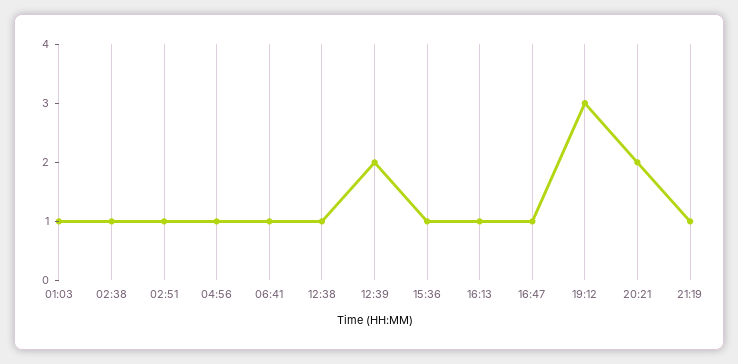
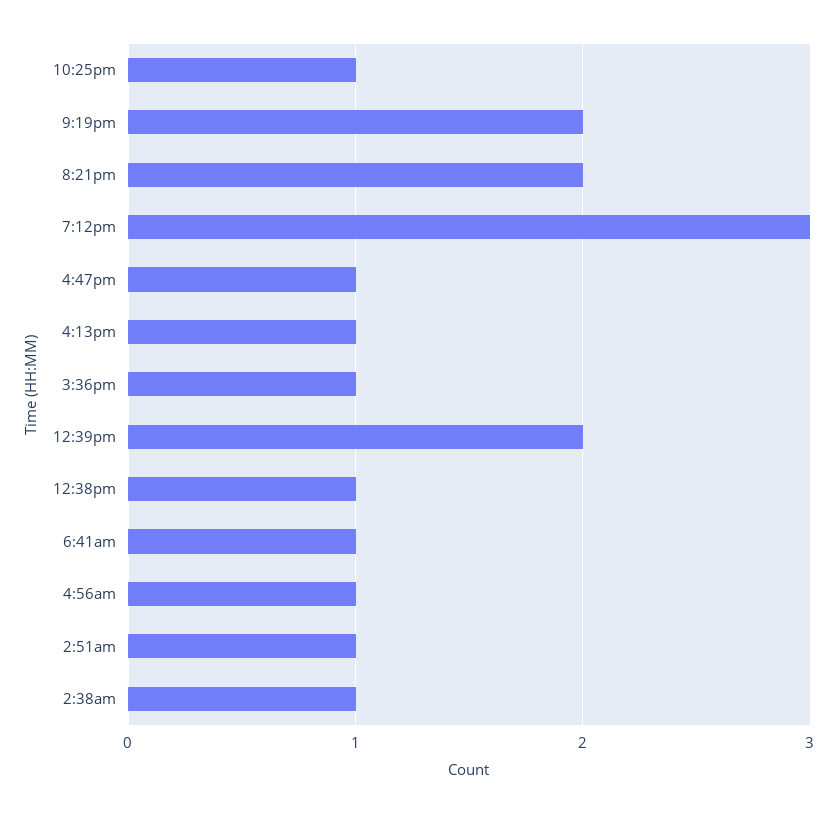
01:03: 1 -> none
21:19: 1 -> 2
10:25pm: none -> 1

